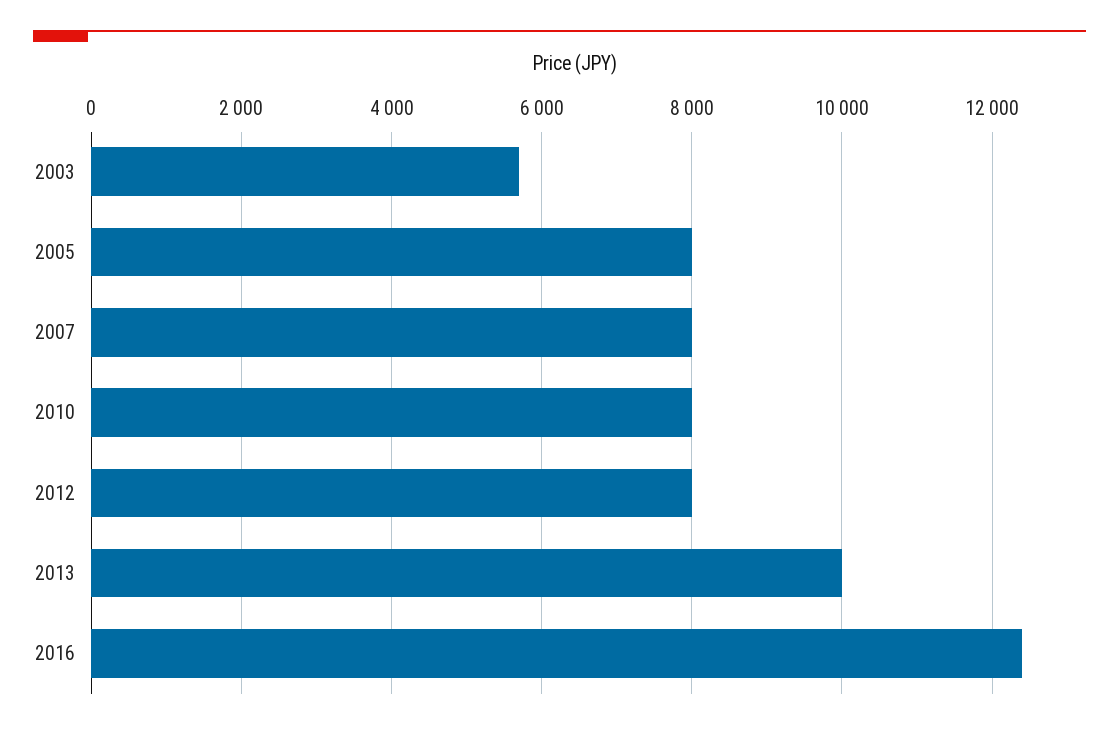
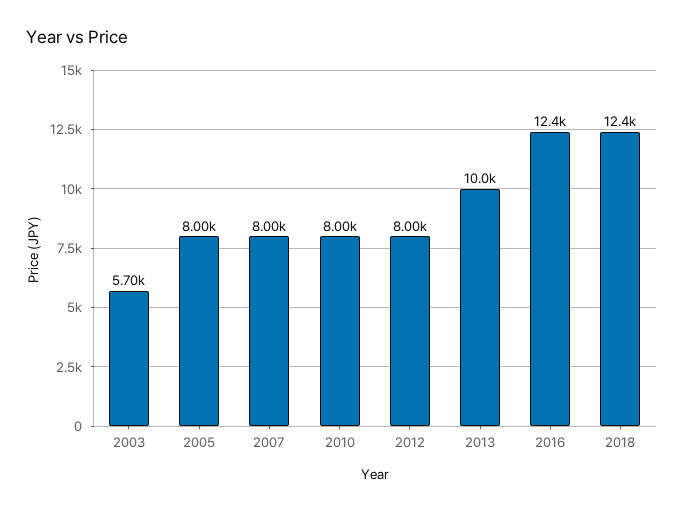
2018: none -> 12400

